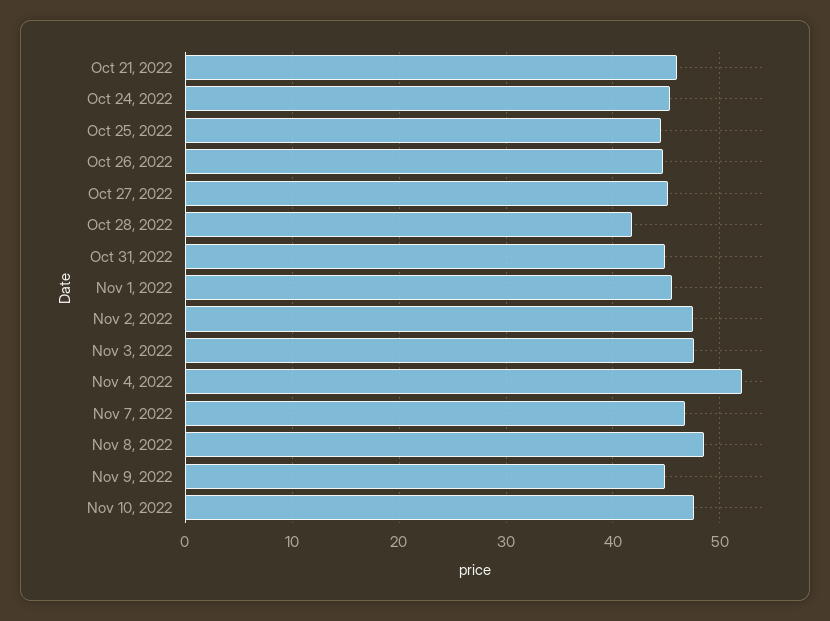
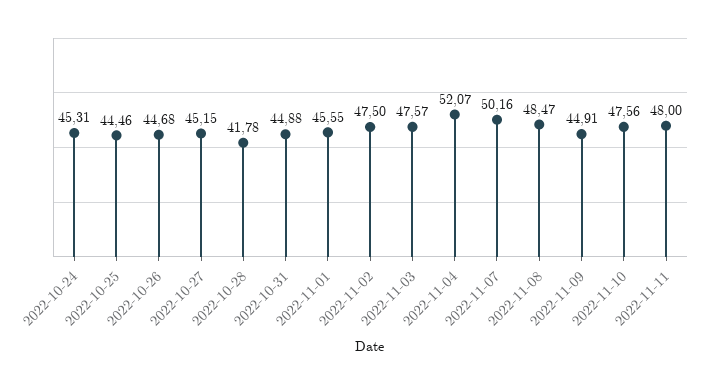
Oct 21, 2022: 46 -> none
Nov 7, 2022: 47 -> 50.16
2022-11-11: none -> 48

